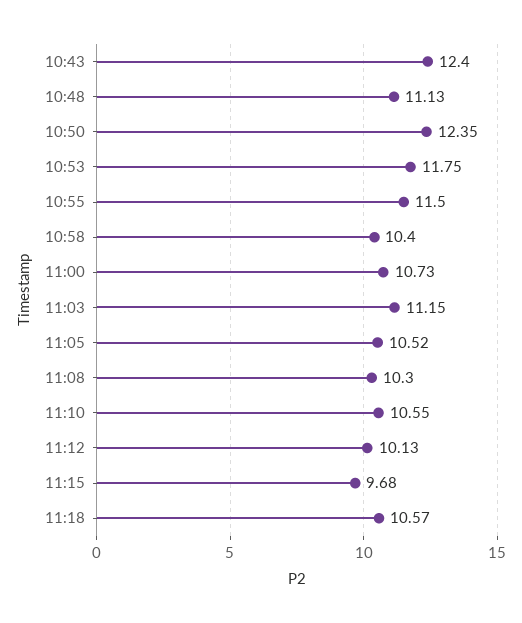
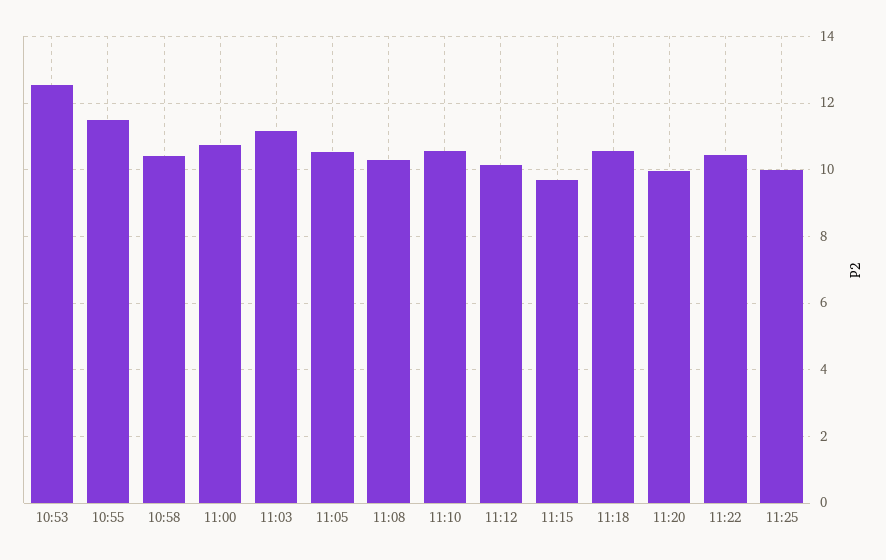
10:43: 12.4 -> none
10:48: 11.13 -> none
10:50: 12.35 -> none
10:53: 11.75 -> 12.6
11:20: none -> 10
11:22: none -> 10.4
11:25: none -> 10

